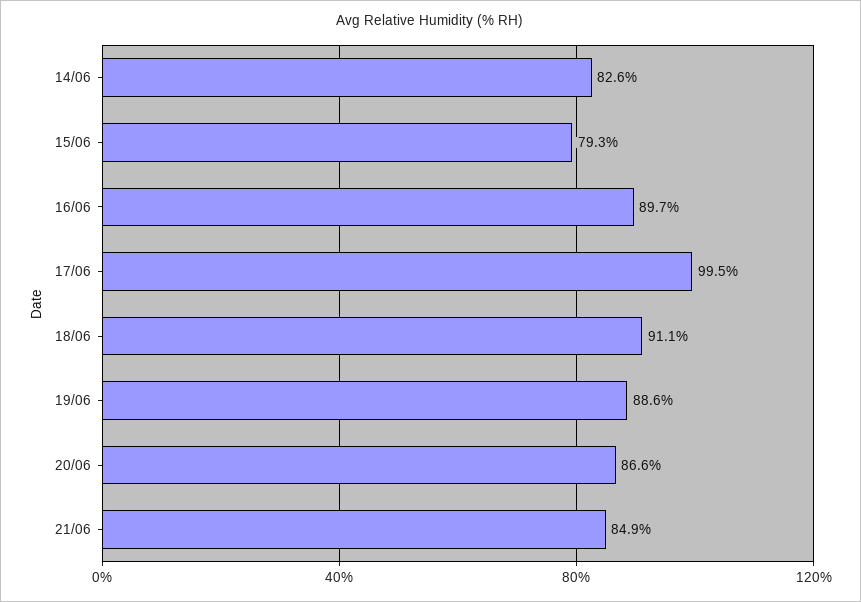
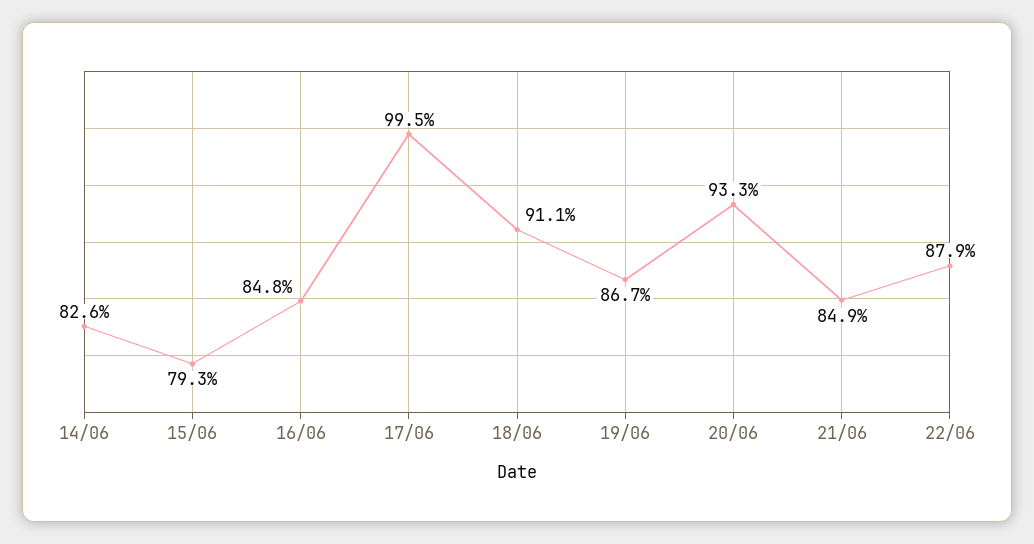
16/06: 89.7 -> 84.8
19/06: 88.6 -> 86.7
20/06: 86.6 -> 93.3
22/06: none -> 87.9

